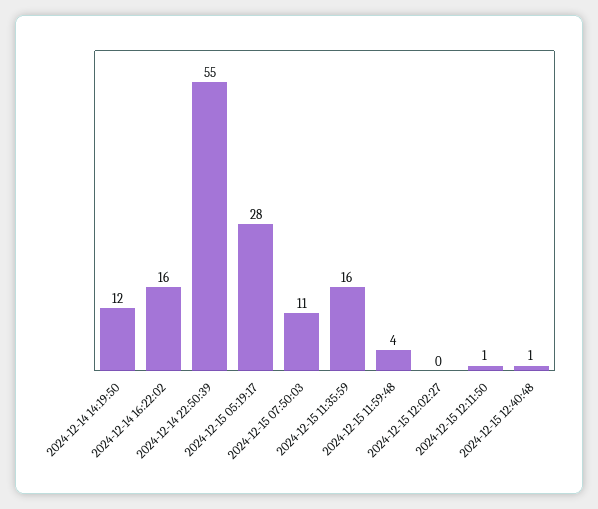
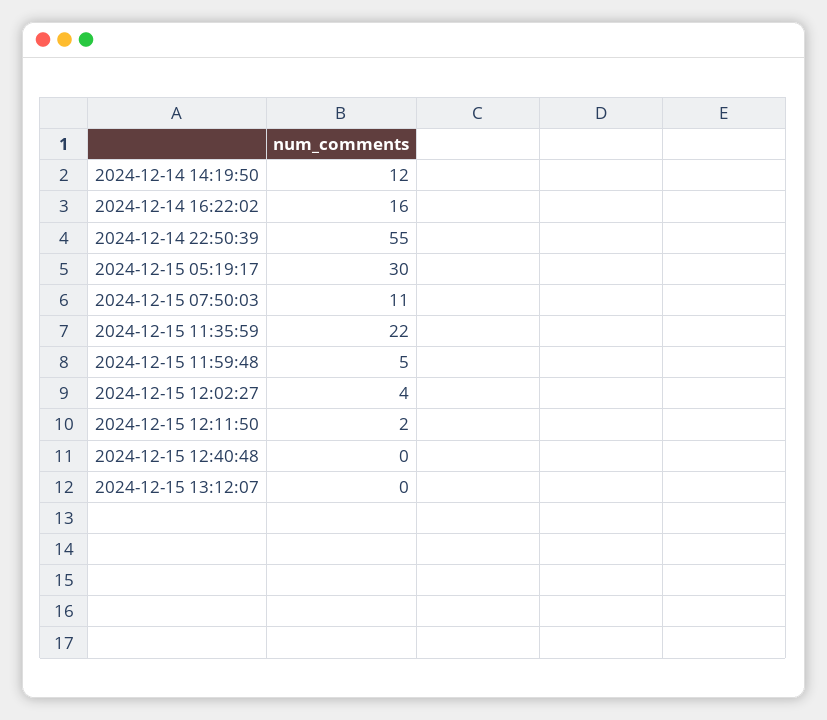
2024-12-15 05:19:17: 28 -> 30
2024-12-15 11:35:59: 16 -> 22
2024-12-15 11:59:48: 4 -> 5
2024-12-15 12:02:27: 0 -> 4
2024-12-15 12:11:50: 1 -> 2
2024-12-15 12:40:48: 1 -> 0
2024-12-15 13:12:07: none -> 0

